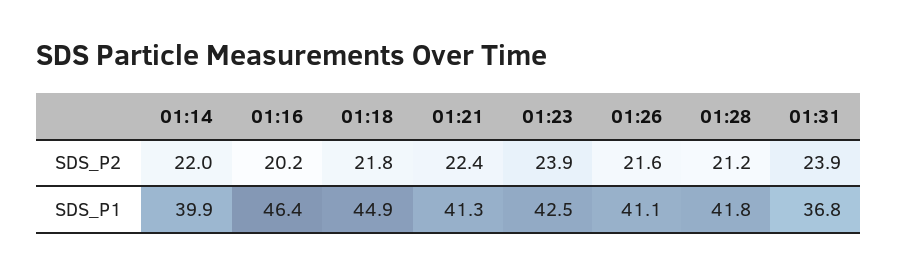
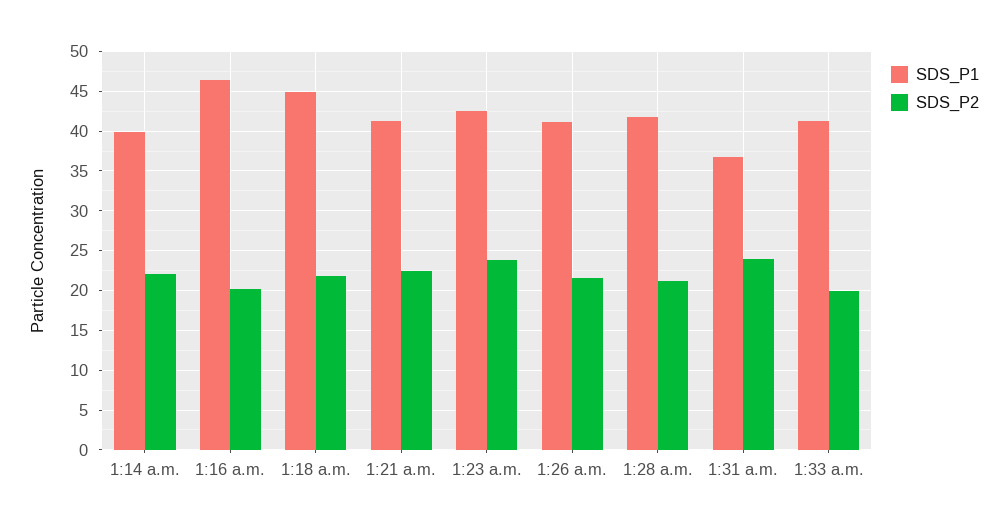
SDS_P1, 1:33 a.m.: none -> 41
SDS_P2, 1:33 a.m.: none -> 20

